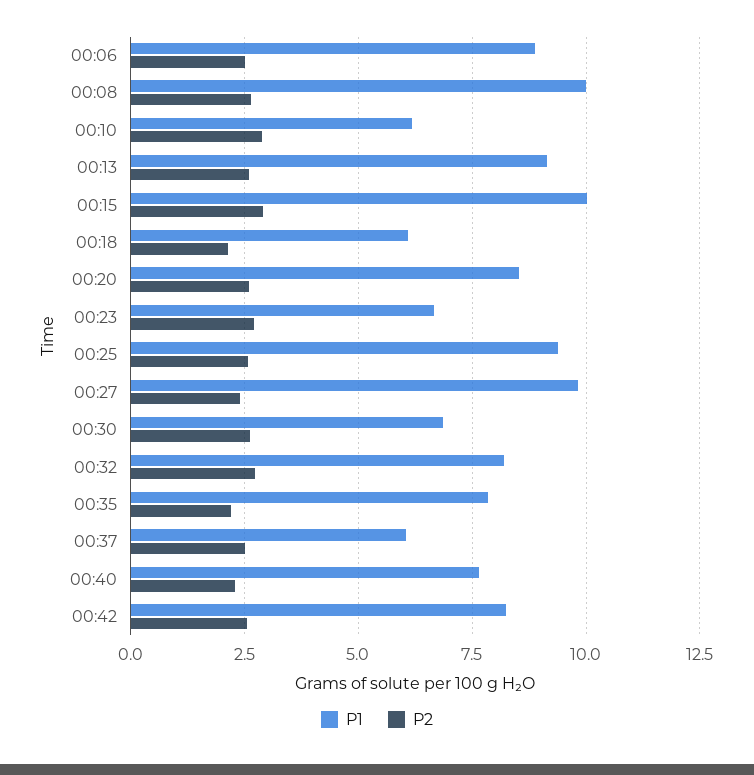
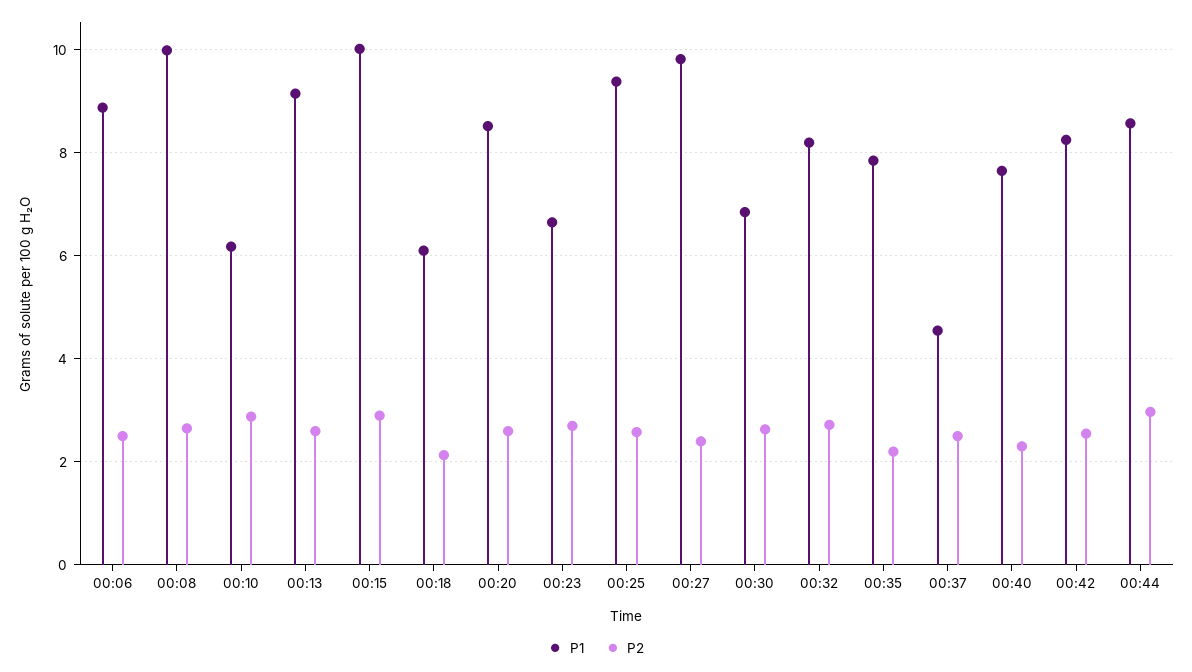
P1, 00:37: 6 -> 4.6
P1, 00:44: none -> 8.6
P2, 00:44: none -> 3

